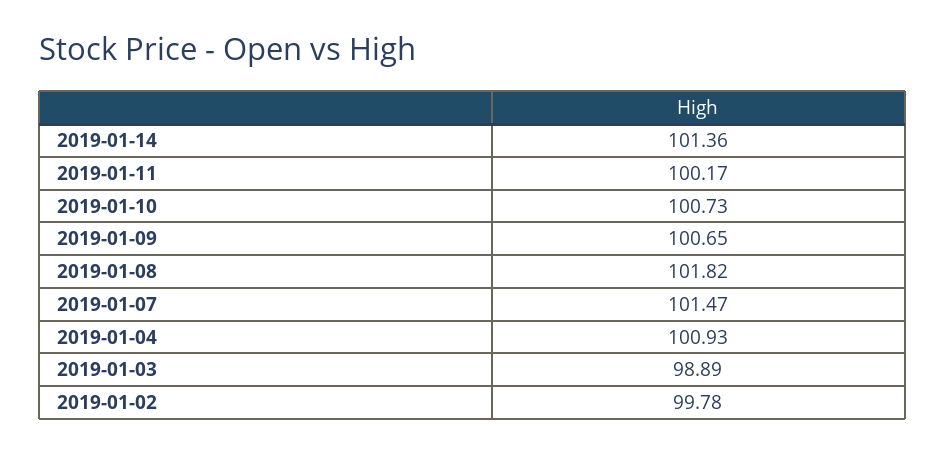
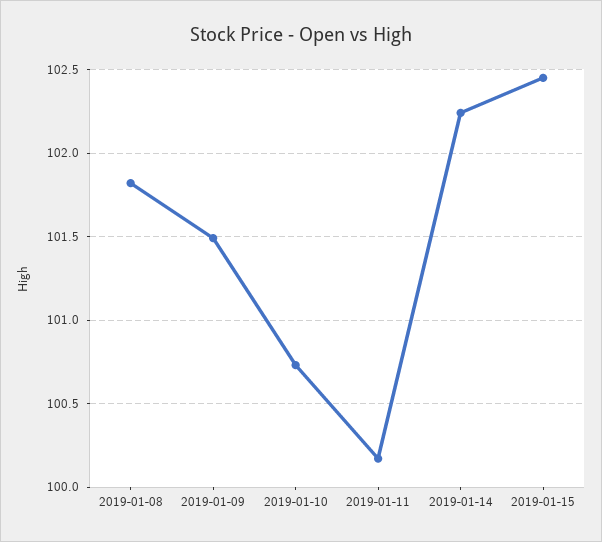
2019-01-14: 101.36 -> 102.25
2019-01-09: 100.65 -> 101.5
2019-01-07: 101.47 -> none
2019-01-04: 100.93 -> none
2019-01-03: 98.89 -> none
2019-01-02: 99.78 -> none
2019-01-15: none -> 102.45

